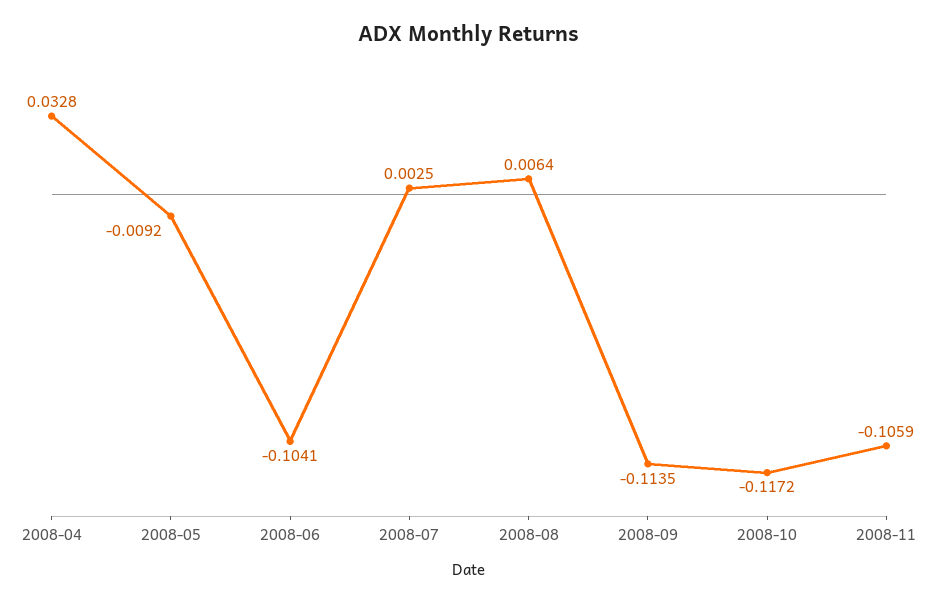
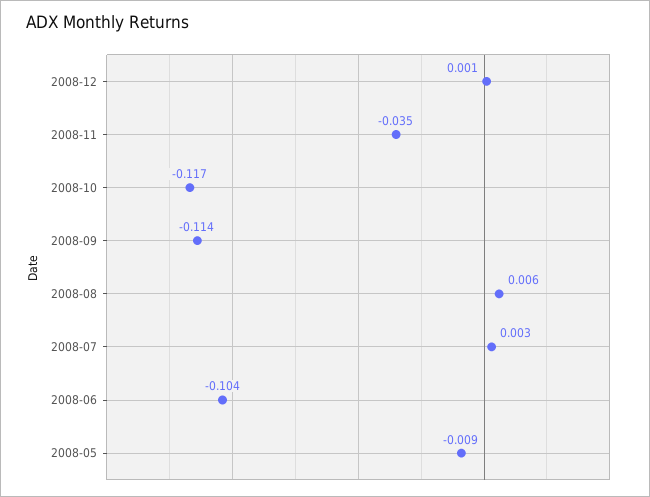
2008-04: 0.0328 -> none
2008-11: -0.1059 -> -0.035
2008-12: none -> 0.001

